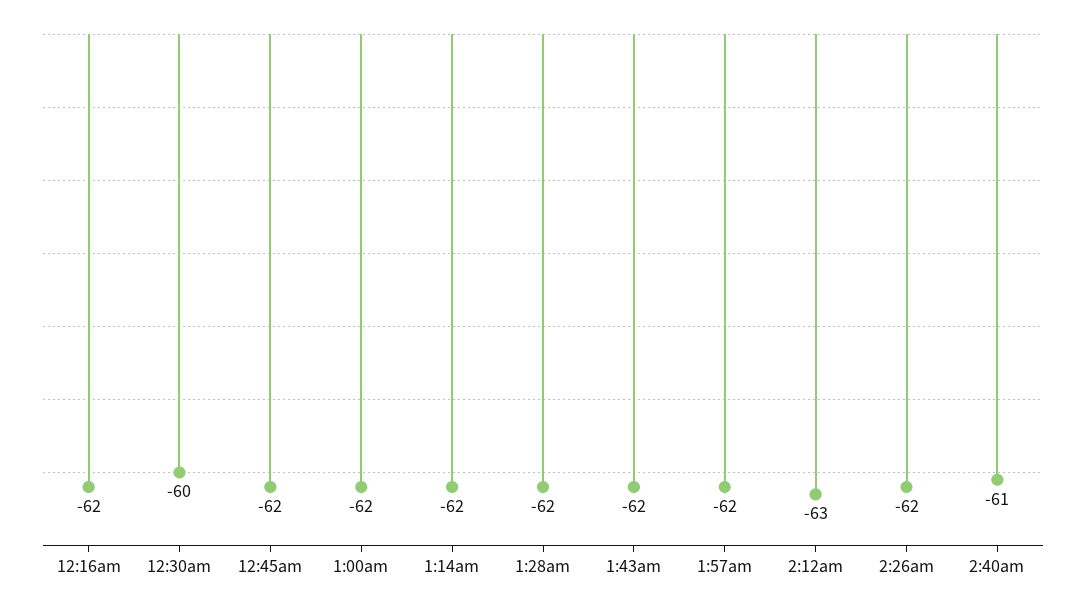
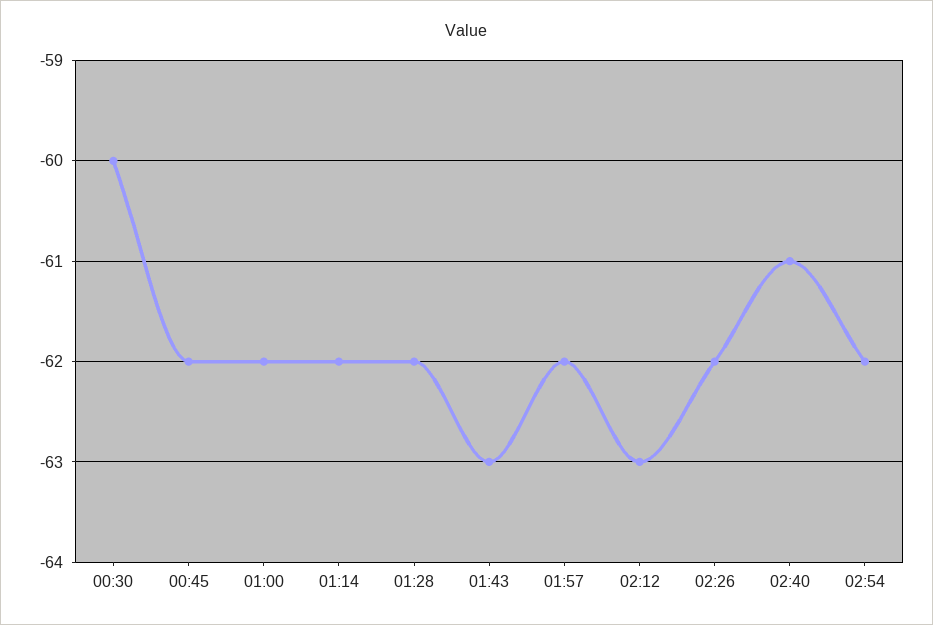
12:16am: -62 -> none
1:43am: -62 -> -63
02:54: none -> -62

